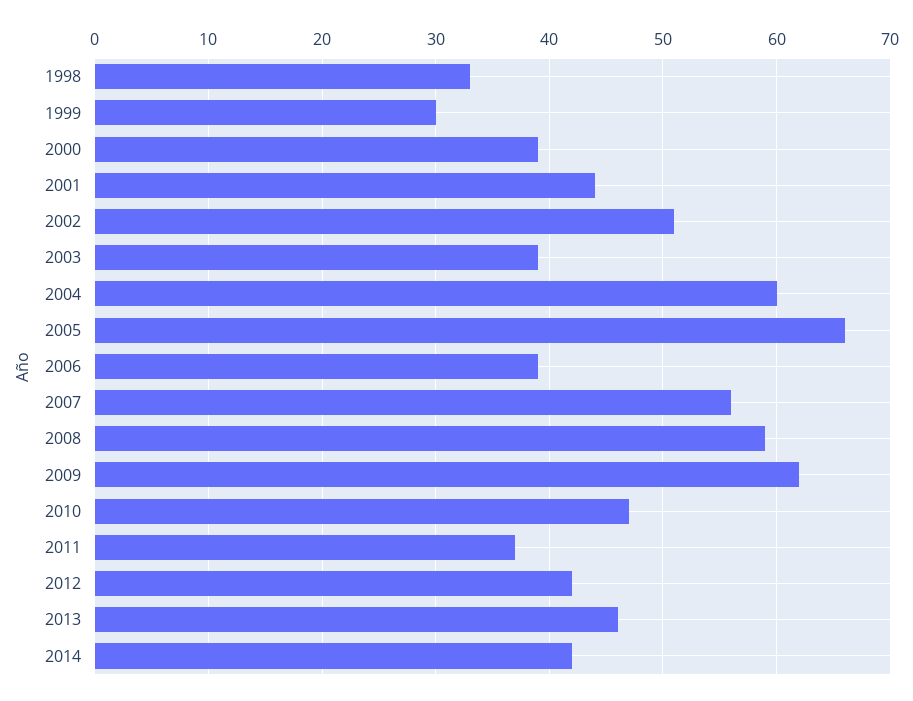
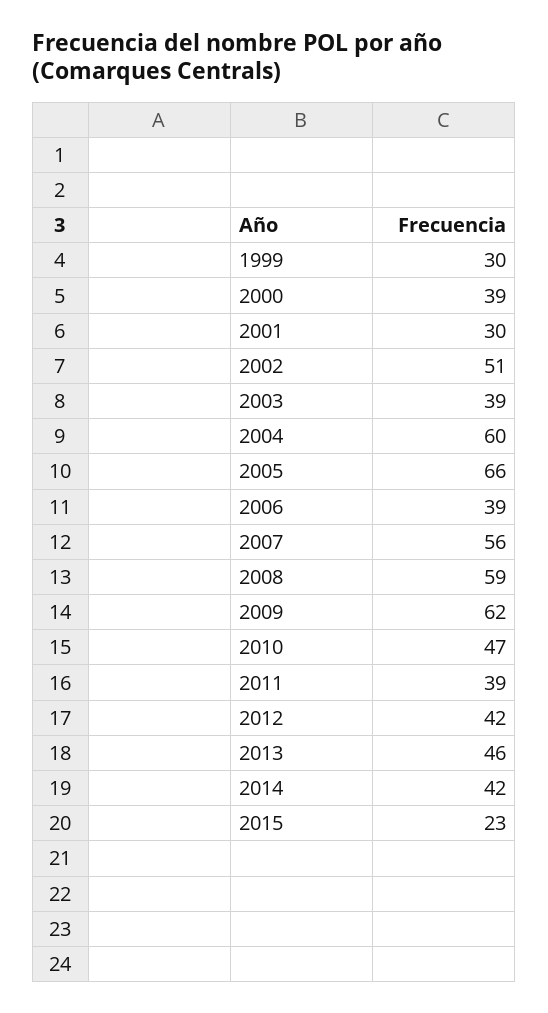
1998: 33 -> none
2001: 44 -> 30
2011: 37 -> 39
2015: none -> 23

